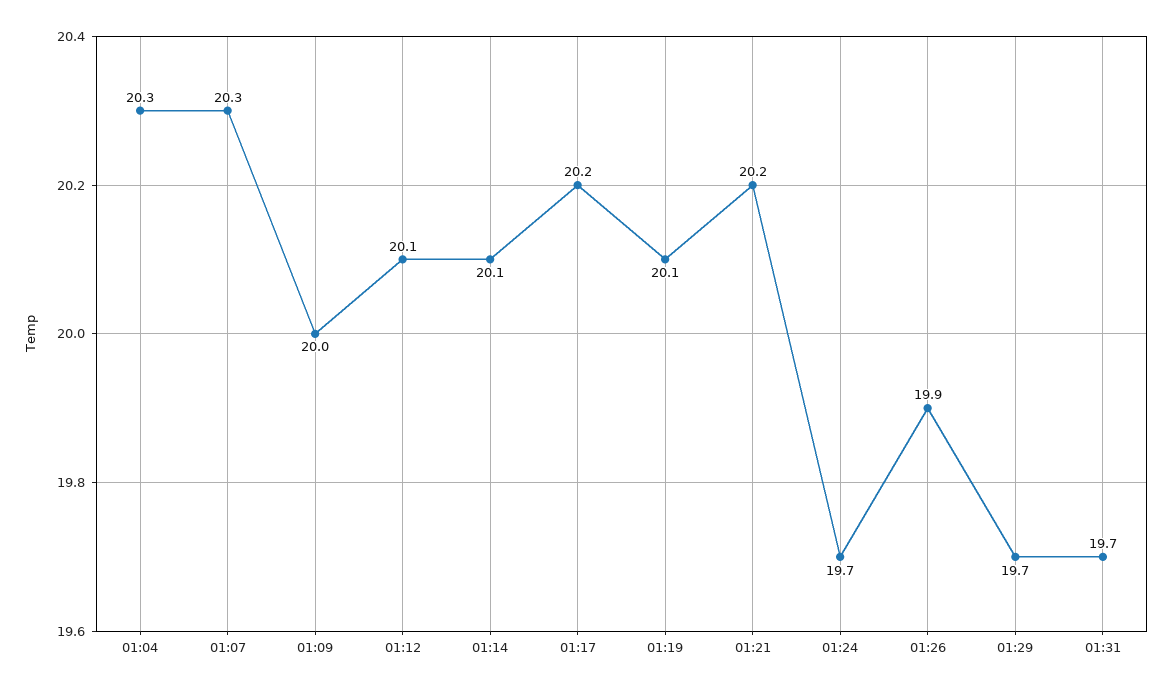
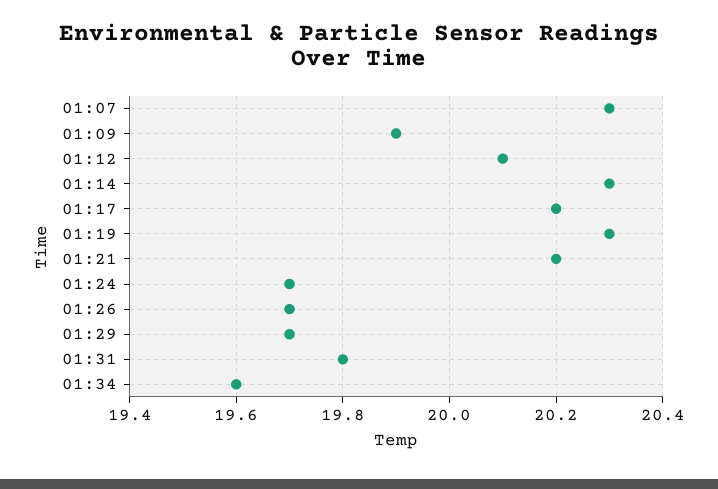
01:04: 20.3 -> none
01:09: 20 -> 19.9
01:14: 20.1 -> 20.3
01:19: 20.1 -> 20.3
01:26: 19.9 -> 19.7
01:31: 19.7 -> 19.8
01:34: none -> 19.6

